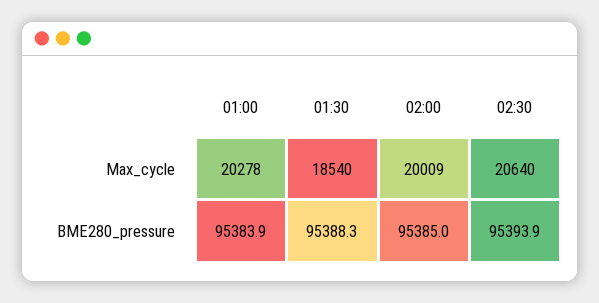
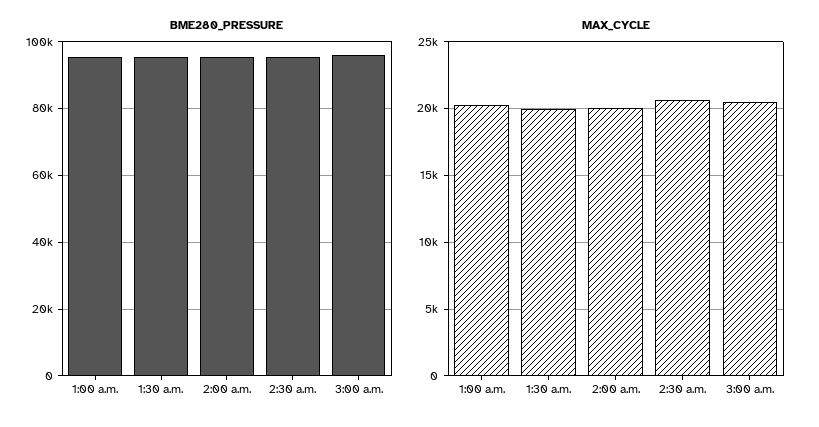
Max_cycle, 01:30: 18540 -> 20000
BME280_pressure, 3:00 a.m.: none -> 96000
Max_cycle, 3:00 a.m.: none -> 20500

